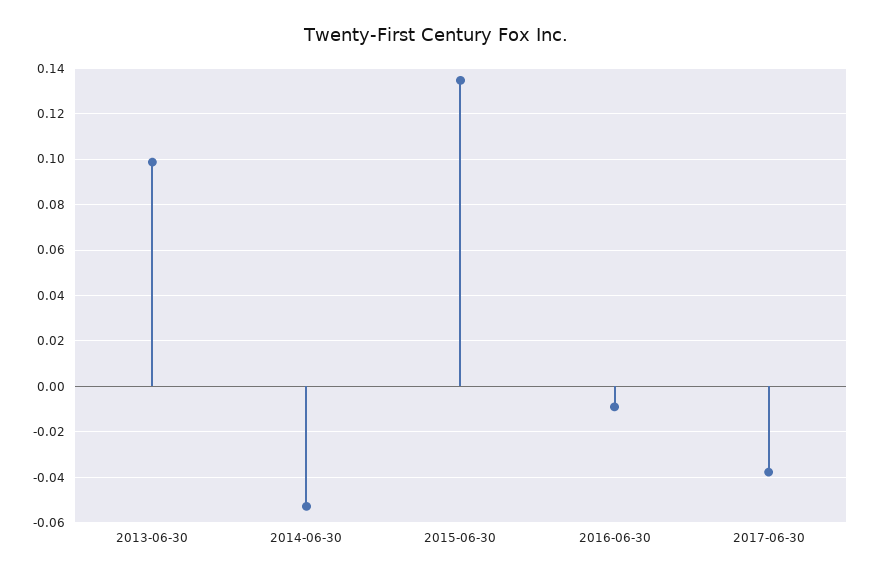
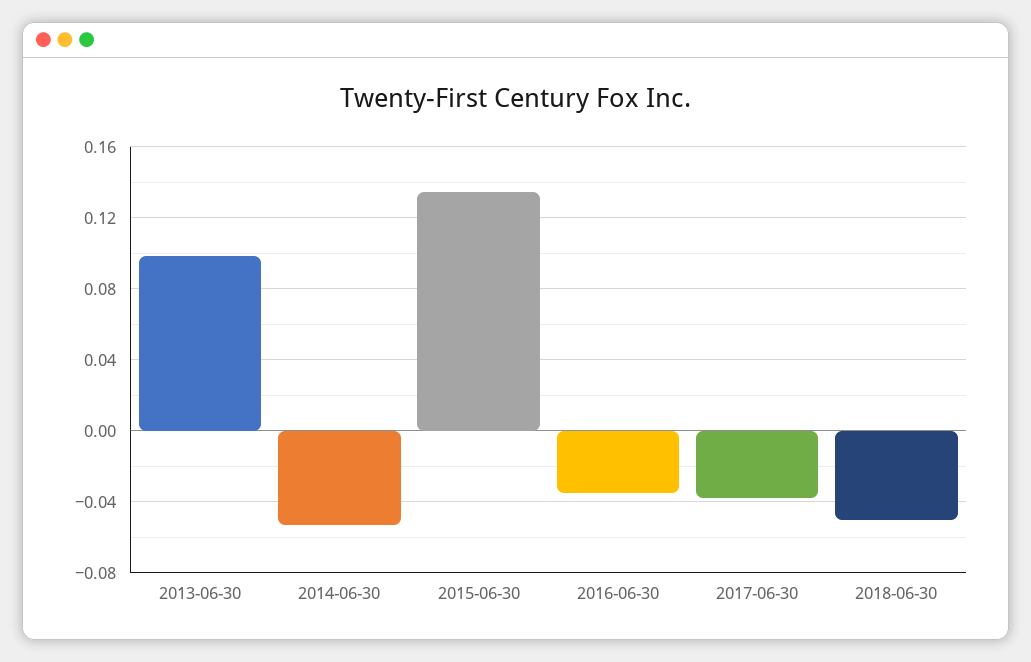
2016-06-30: -0.01 -> -0.035
2018-06-30: none -> -0.05

